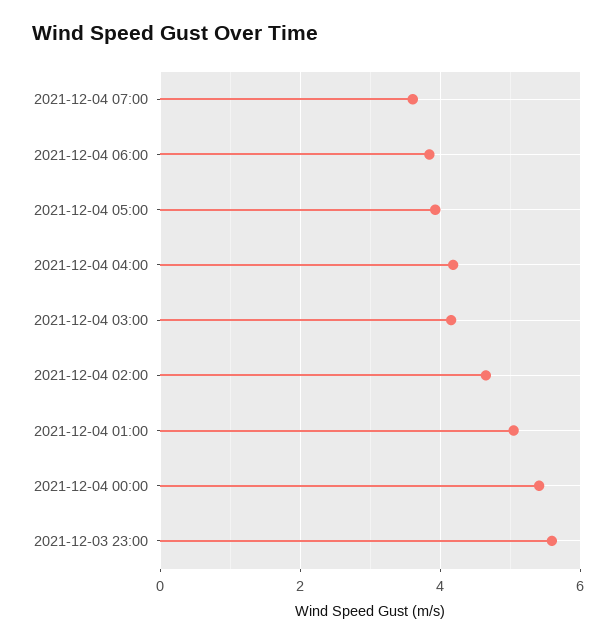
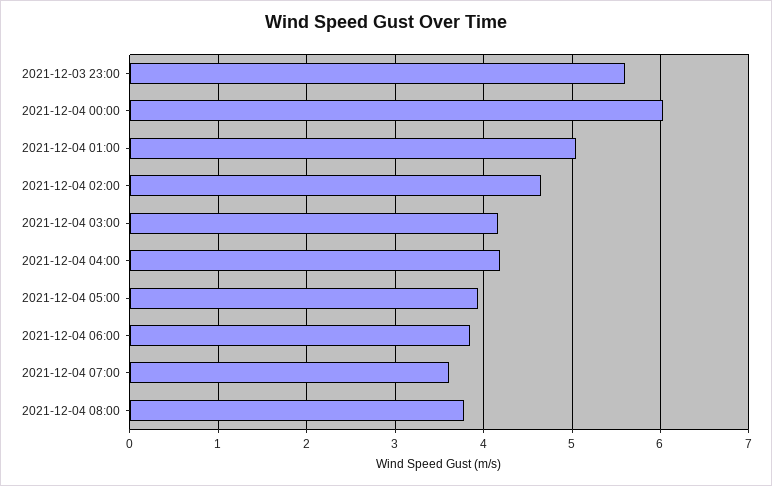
2021-12-04 00:00: 5.4 -> 6
2021-12-04 08:00: none -> 3.8

